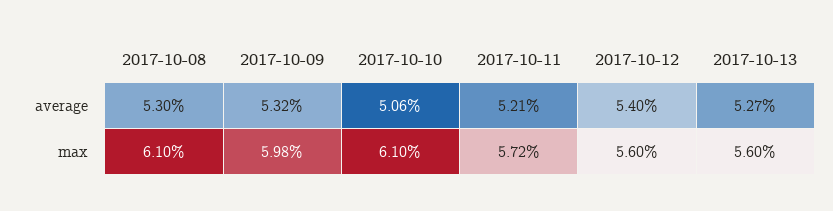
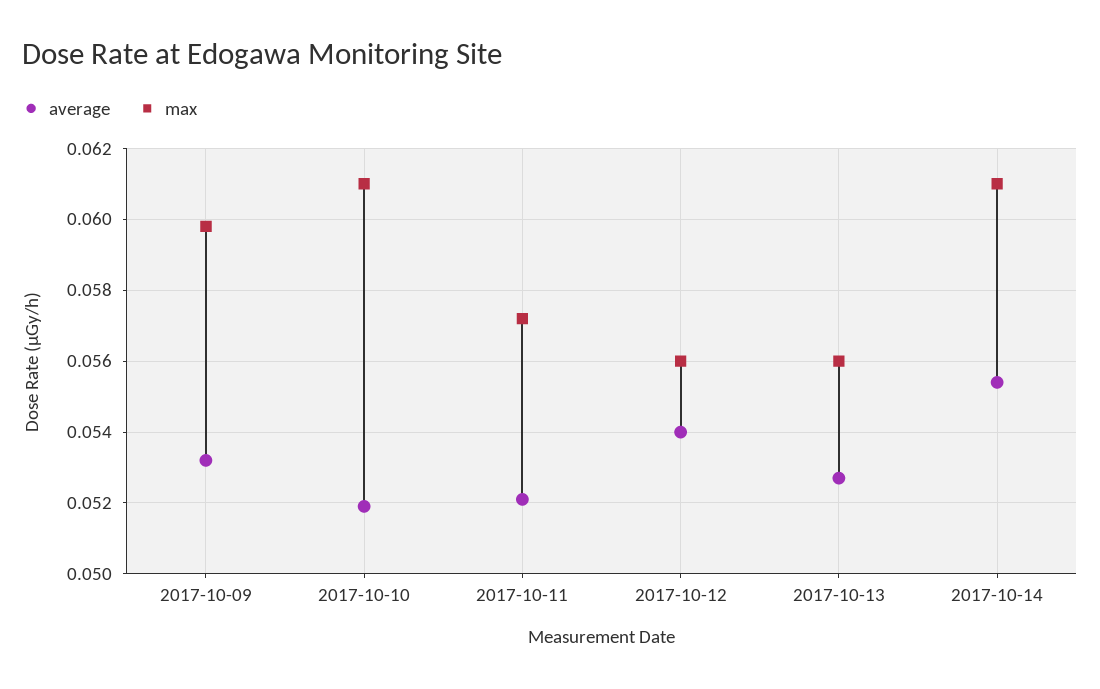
average, 2017-10-08: 0.053 -> none
average, 2017-10-10: 0.0506 -> 0.052
max, 2017-10-08: 0.061 -> none
average, 2017-10-14: none -> 0.0555
max, 2017-10-14: none -> 0.061

